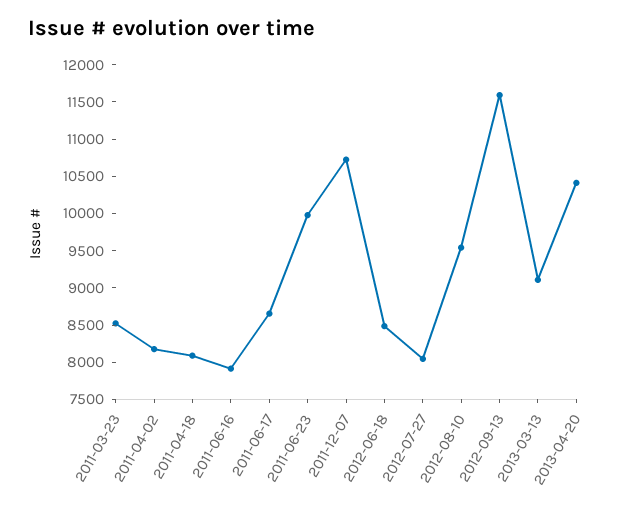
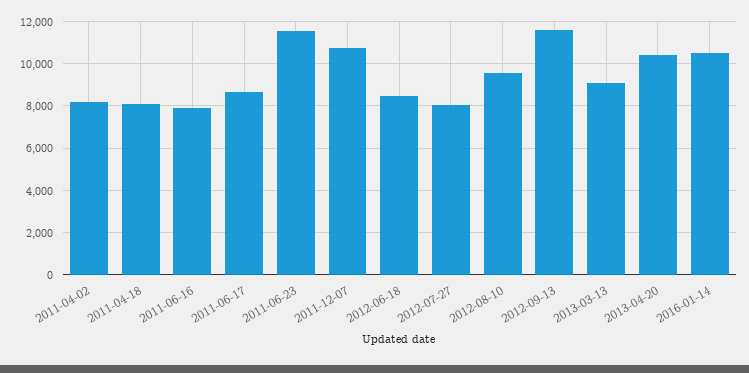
2011-03-23: 8500 -> none
2011-06-23: 10000 -> 11500
2016-01-14: none -> 10500

